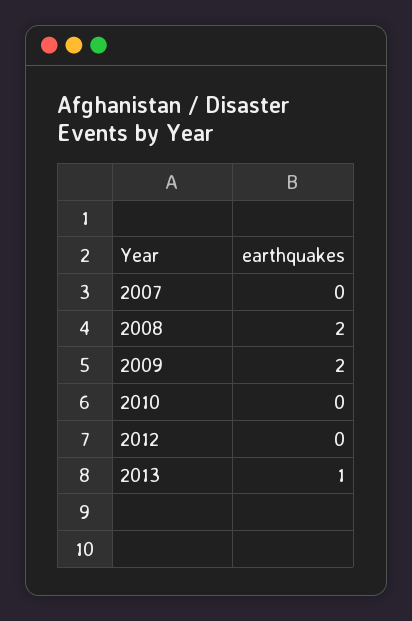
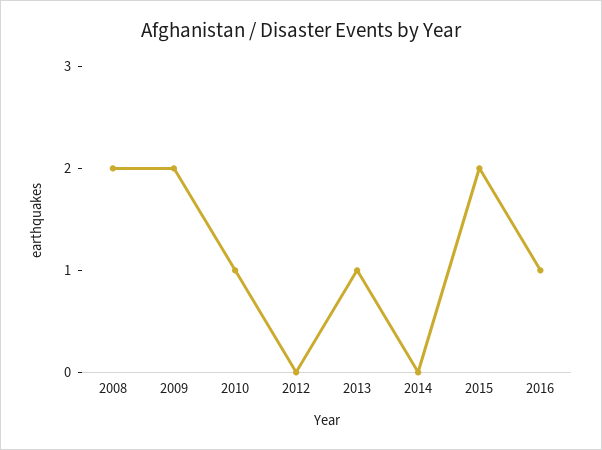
2007: 0 -> none
2010: 0 -> 1
2014: none -> 0
2015: none -> 2
2016: none -> 1

